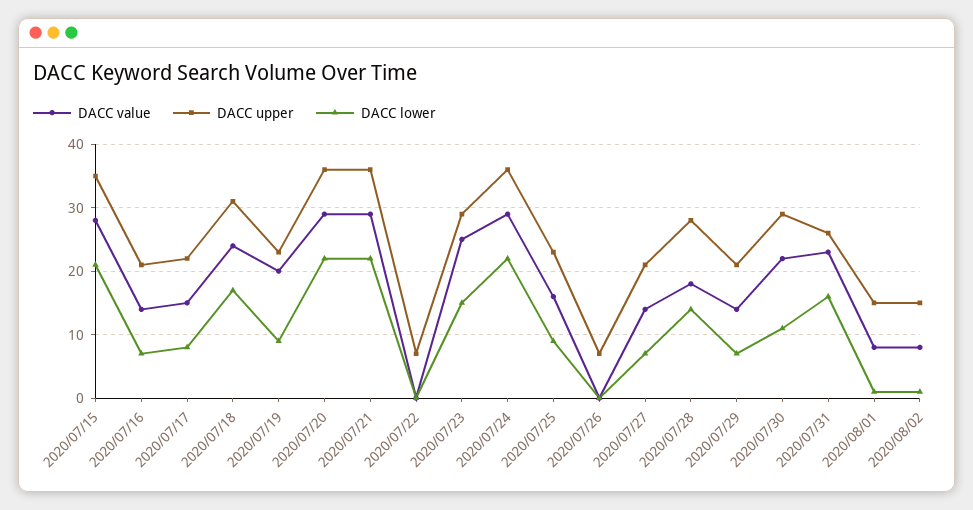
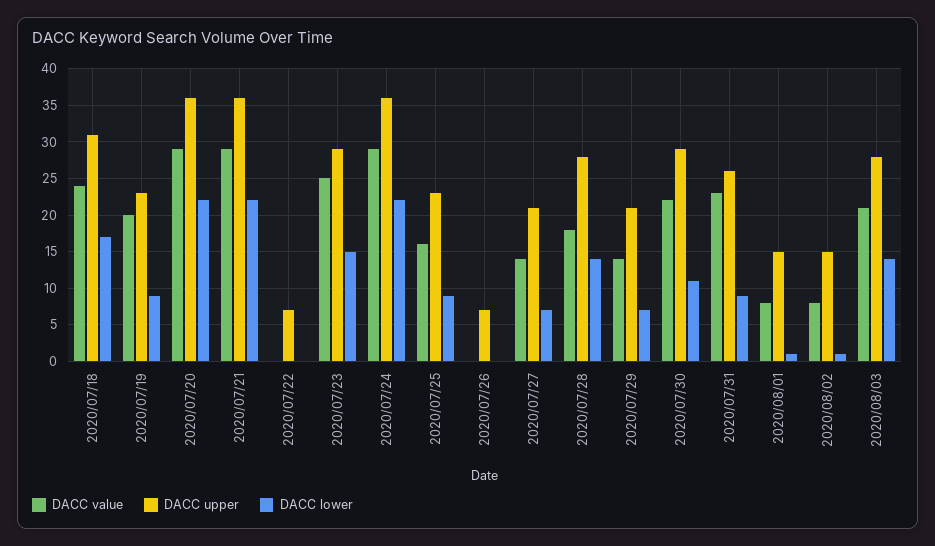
DACC value, 2020/07/15: 28 -> none
DACC upper, 2020/07/15: 35 -> none
DACC lower, 2020/07/15: 21 -> none
DACC value, 2020/07/16: 14 -> none
DACC upper, 2020/07/16: 21 -> none
DACC lower, 2020/07/16: 7 -> none
DACC value, 2020/07/17: 15 -> none
DACC upper, 2020/07/17: 22 -> none
DACC lower, 2020/07/17: 8 -> none
DACC lower, 2020/07/31: 16 -> 9
DACC value, 2020/08/03: none -> 21
DACC upper, 2020/08/03: none -> 28
DACC lower, 2020/08/03: none -> 14

